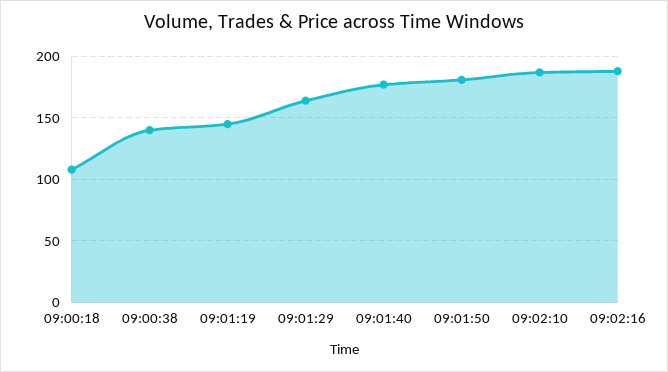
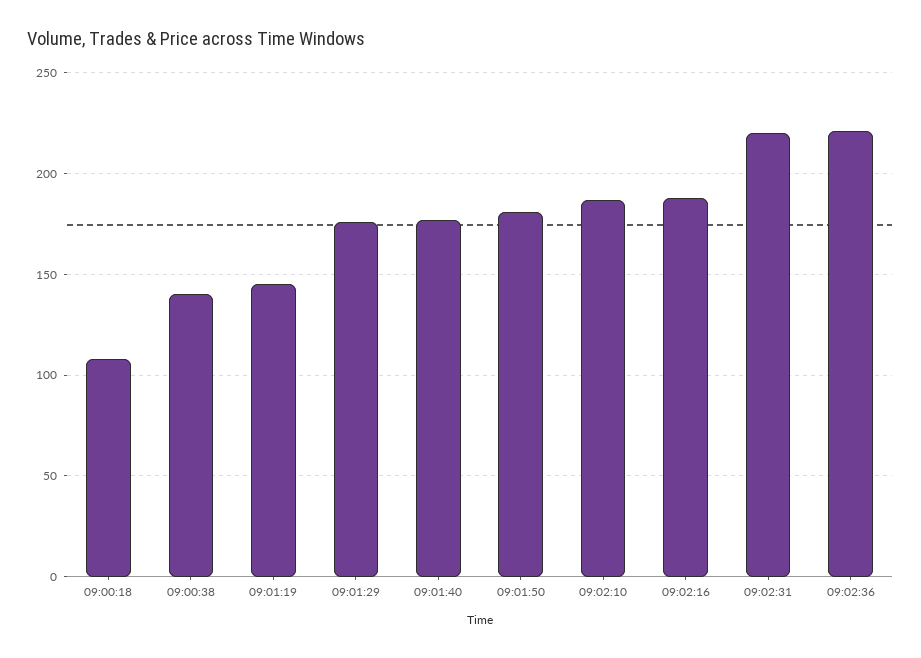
09:01:29: 165 -> 175
09:02:31: none -> 220
09:02:36: none -> 220

